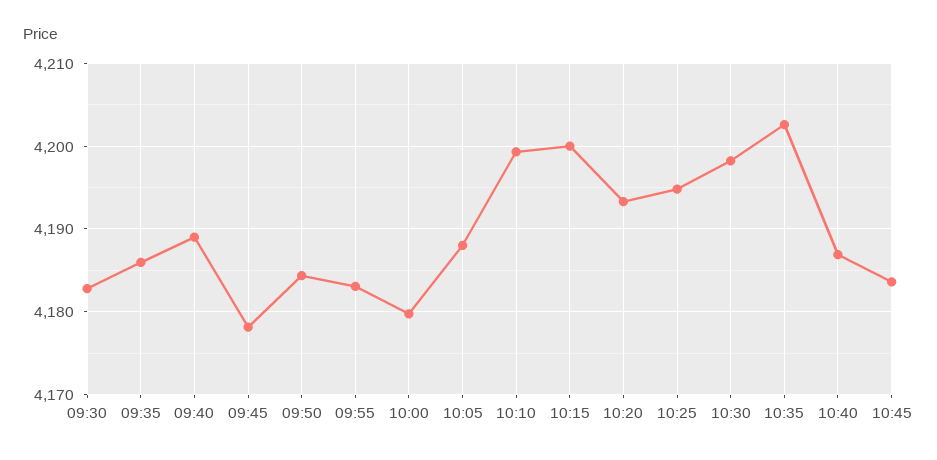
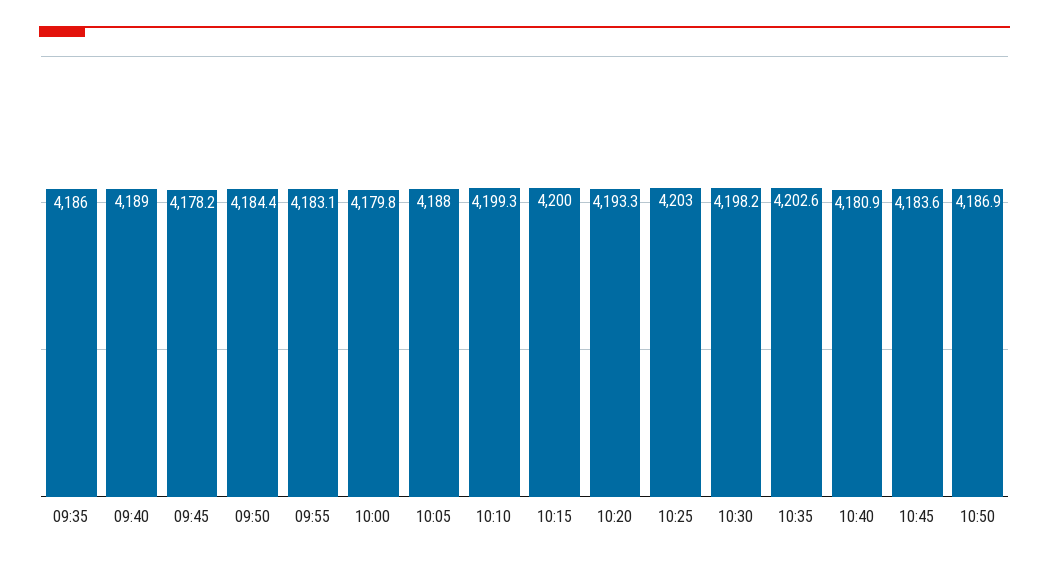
09:30: 4183 -> none
10:25: 4195 -> 4203
10:40: 4187 -> 4180.9
10:50: none -> 4186.9

